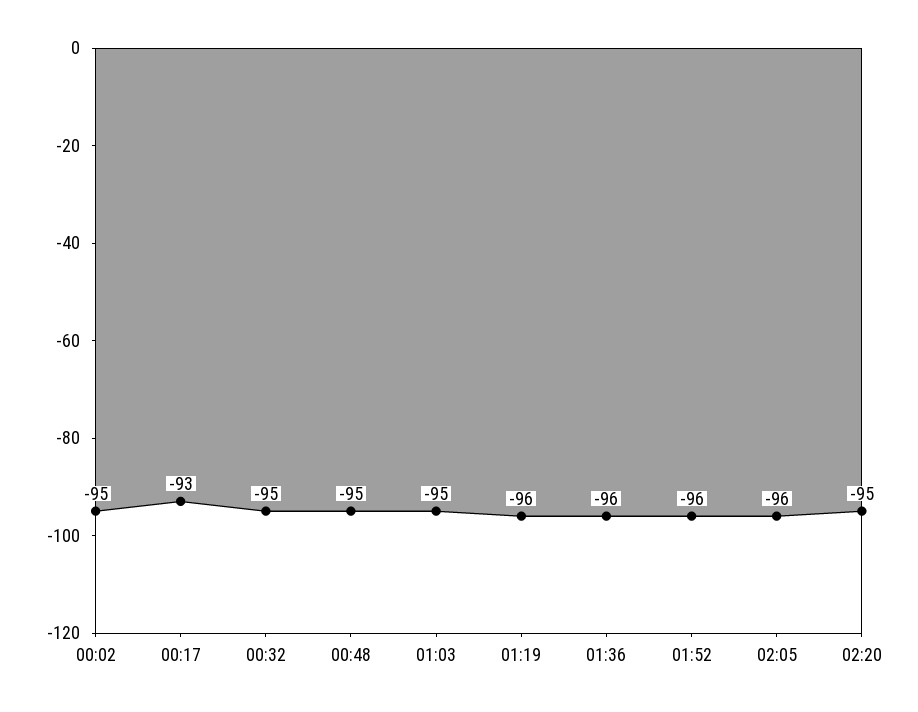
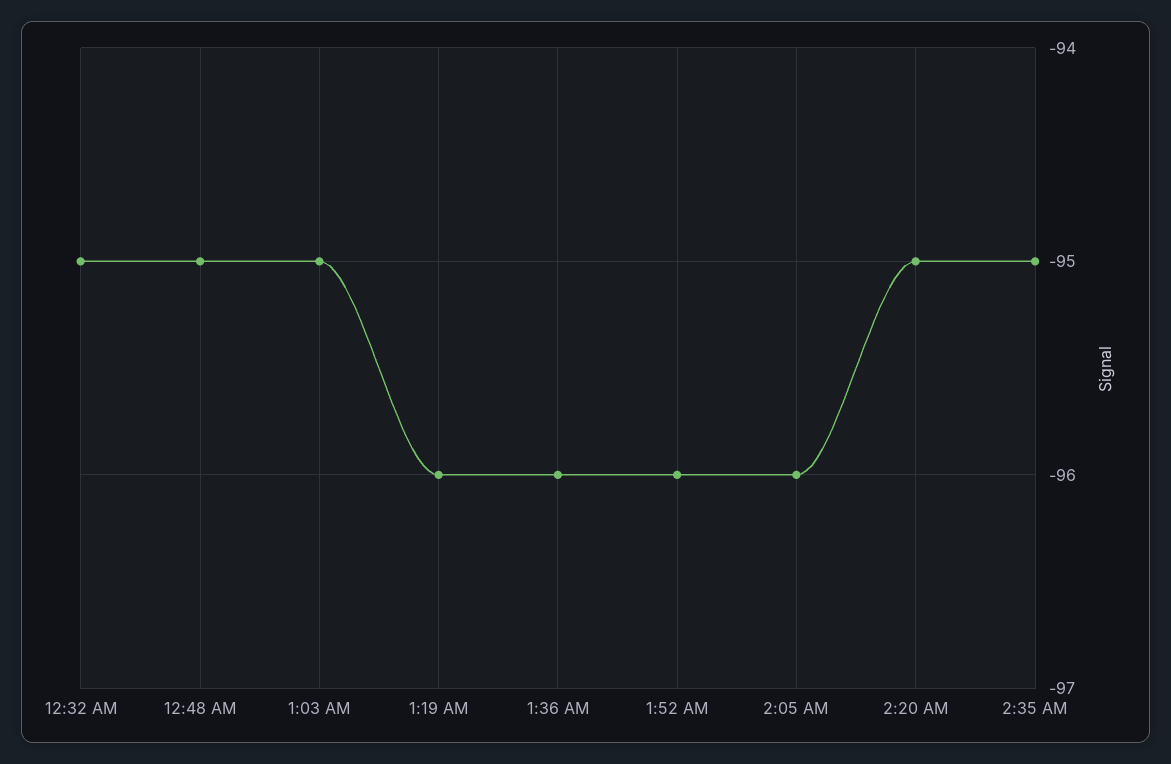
00:02: -95 -> none
00:17: -93 -> none
2:35 AM: none -> -95

